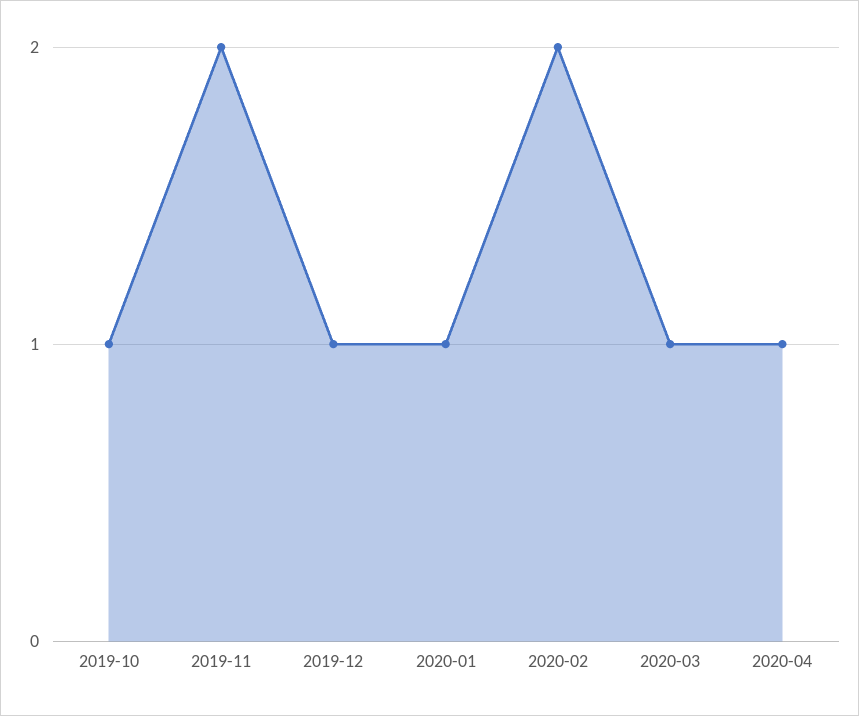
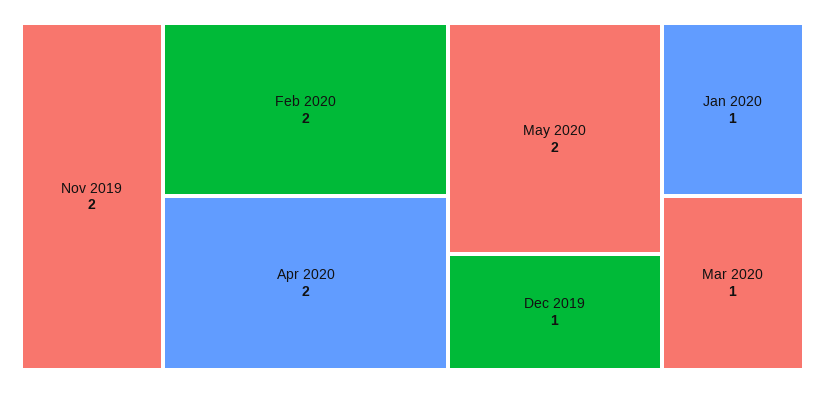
2019-10: 1 -> none
2020-04: 1 -> 2
May 2020: none -> 2

